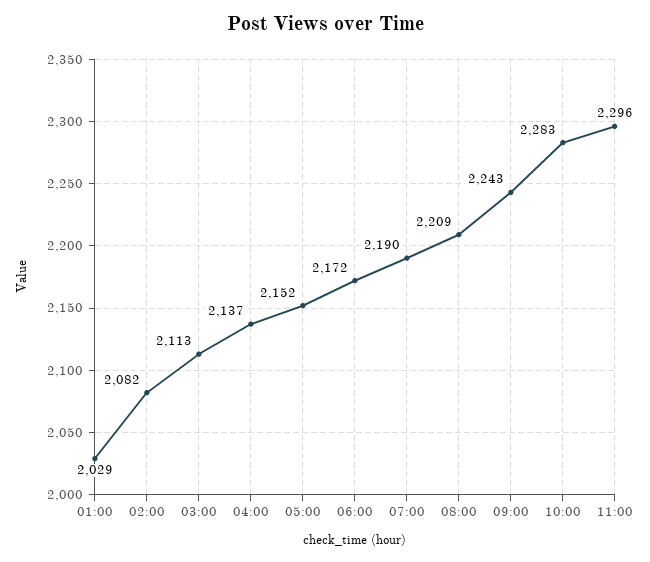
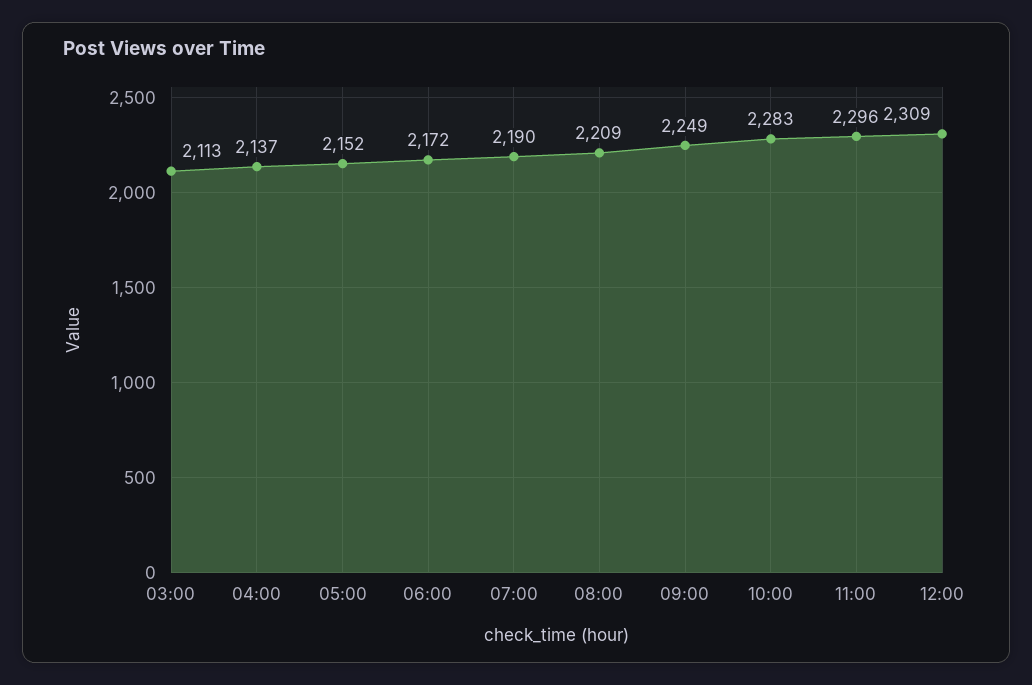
01:00: 2029 -> none
02:00: 2082 -> none
09:00: 2243 -> 2249
12:00: none -> 2309

